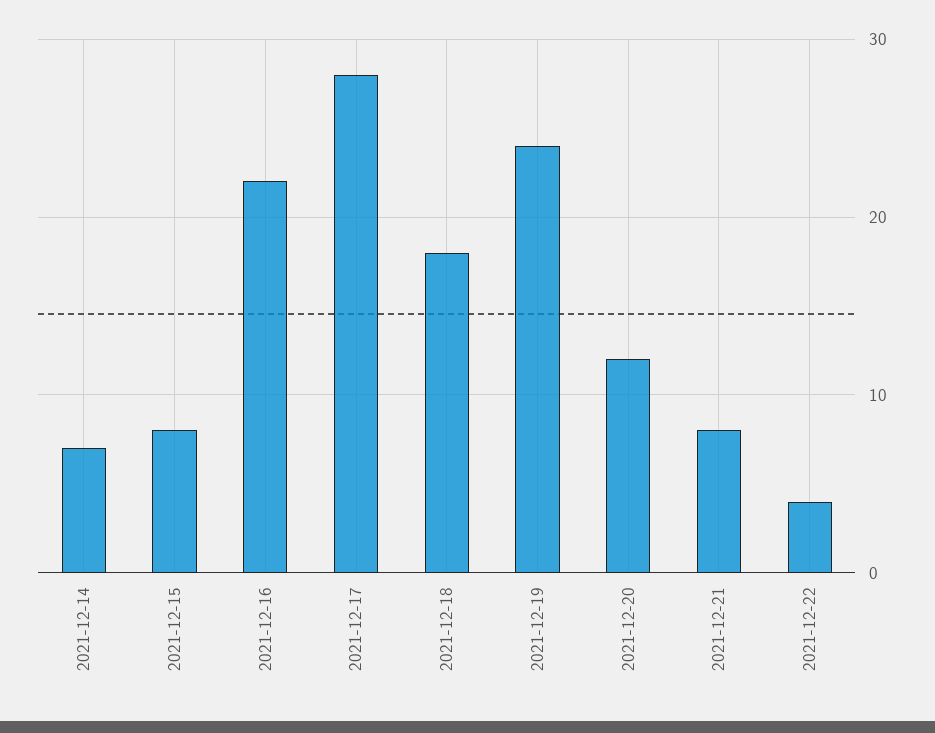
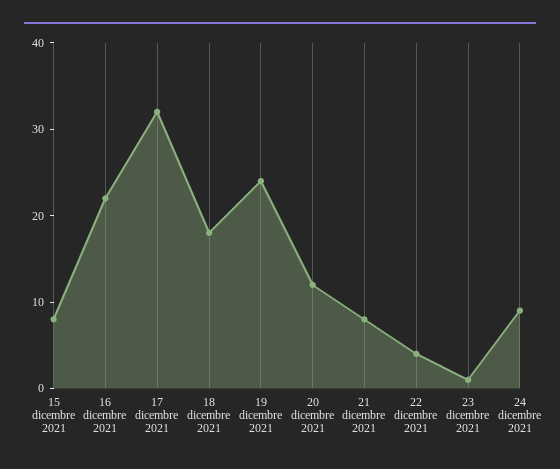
2021-12-14: 7 -> none
2021-12-17: 28 -> 32
23 dicembre 2021: none -> 1
24 dicembre 2021: none -> 9

